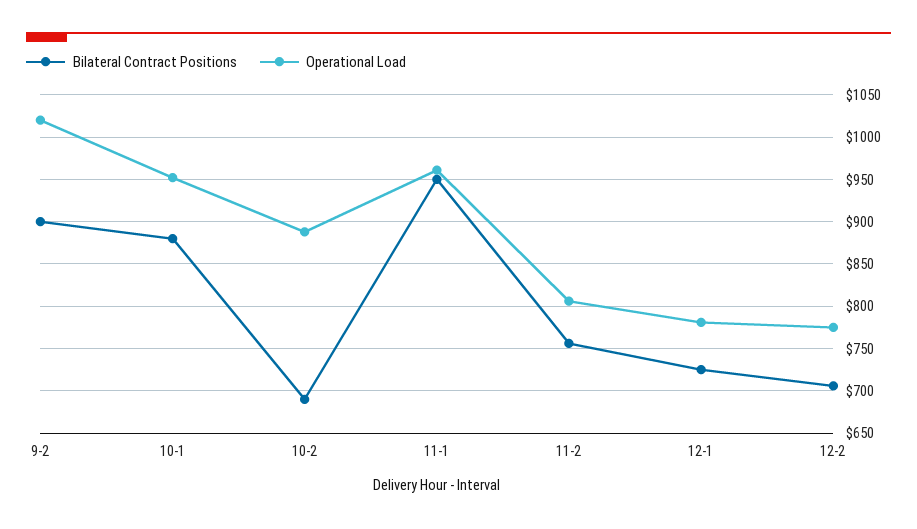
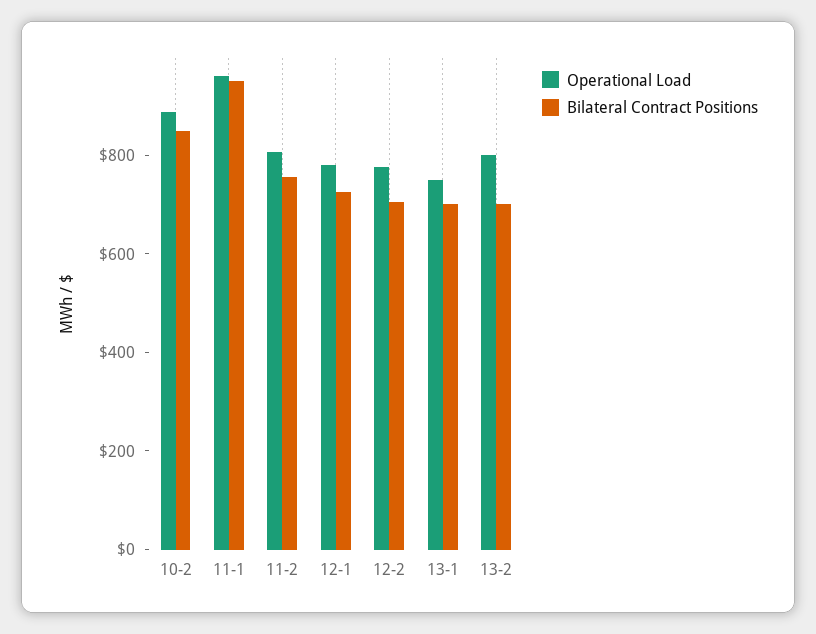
Bilateral Contract Positions, 9-2: 900 -> none
Operational Load, 9-2: 1020 -> none
Bilateral Contract Positions, 10-1: 880 -> none
Operational Load, 10-1: 950 -> none
Bilateral Contract Positions, 10-2: 690 -> 850
Operational Load, 13-1: none -> 750
Bilateral Contract Positions, 13-1: none -> 700
Operational Load, 13-2: none -> 800
Bilateral Contract Positions, 13-2: none -> 700

